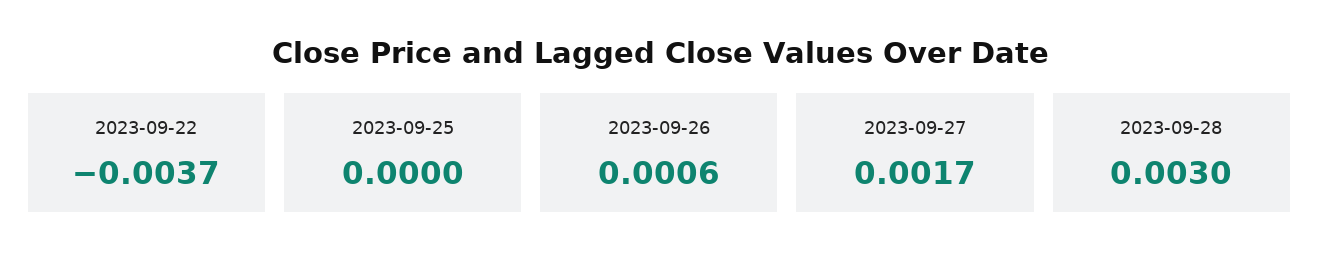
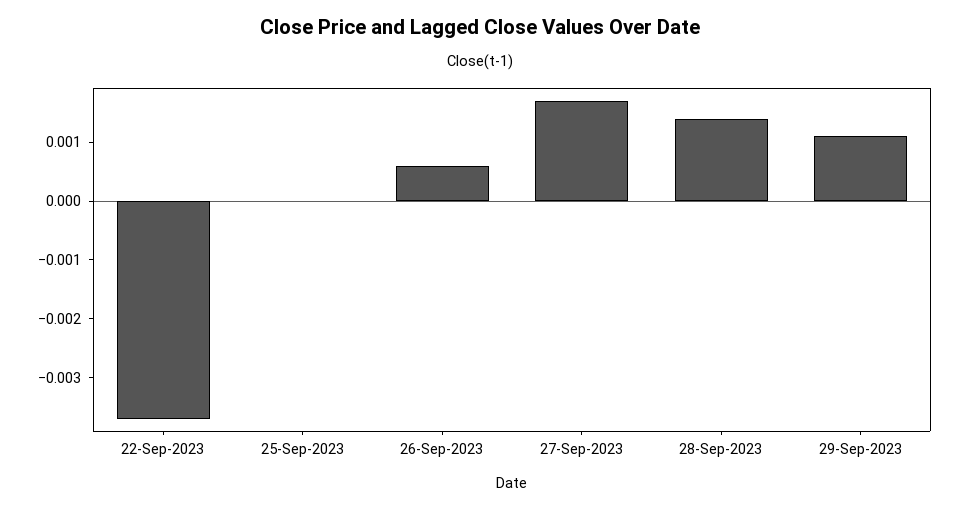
2023-09-28: 0.003 -> 0.0015
29-Sep-2023: none -> 0.001

